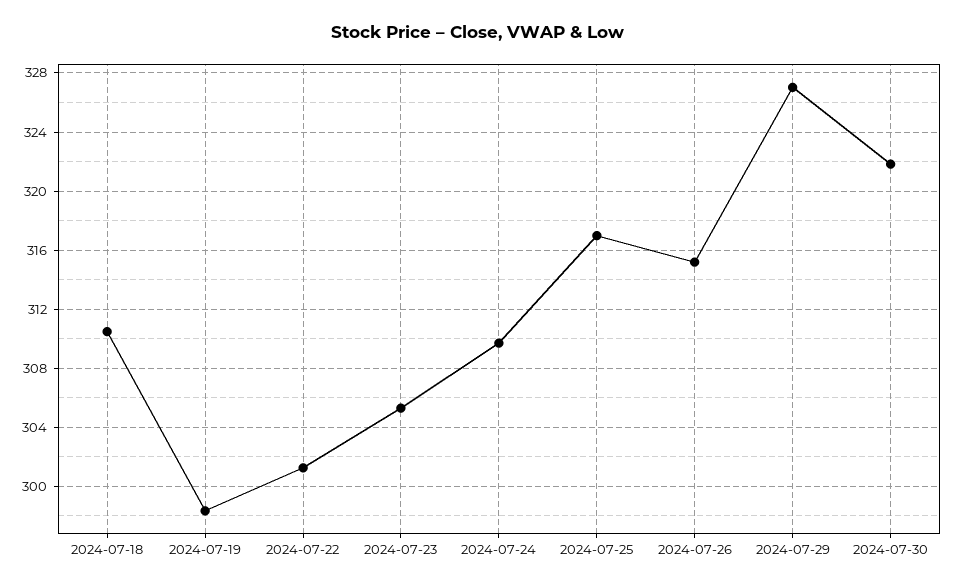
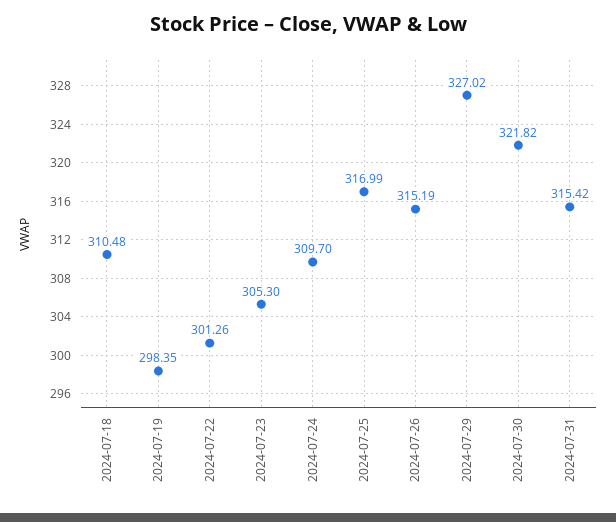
2024-07-31: none -> 315.42

